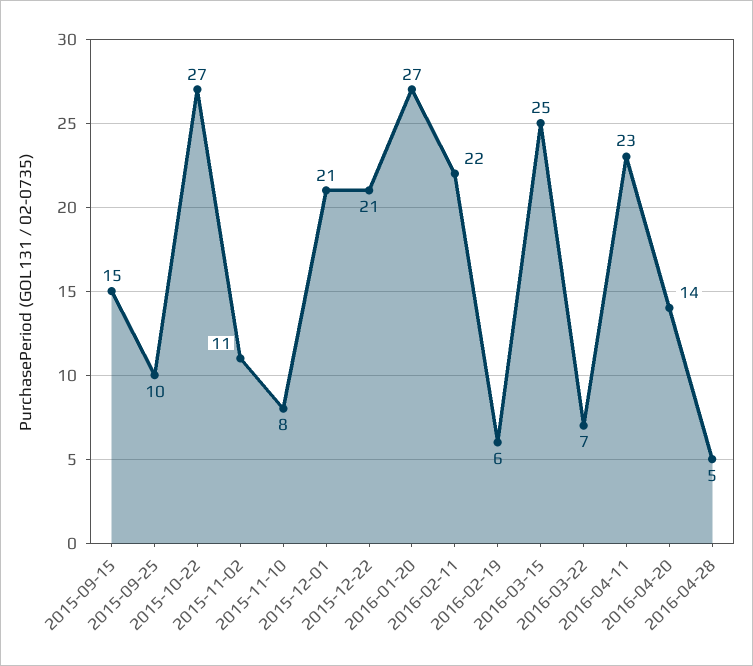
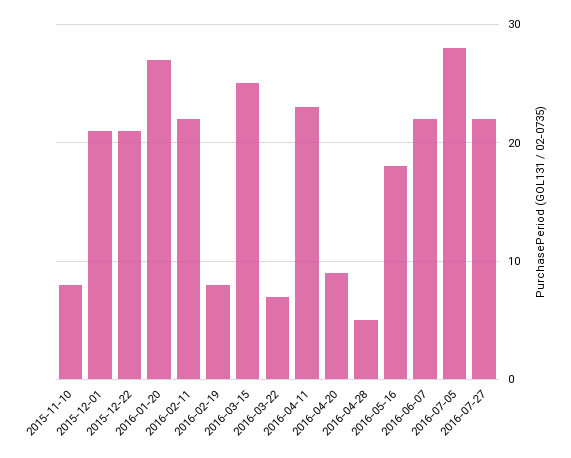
2015-09-15: 15 -> none
2015-09-25: 10 -> none
2015-10-22: 27 -> none
2015-11-02: 11 -> none
2016-02-19: 6 -> 8
2016-04-20: 14 -> 9
2016-05-16: none -> 18
2016-06-07: none -> 22
2016-07-05: none -> 28
2016-07-27: none -> 22

